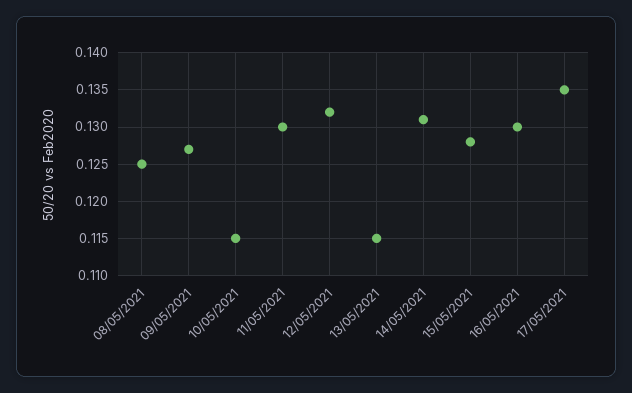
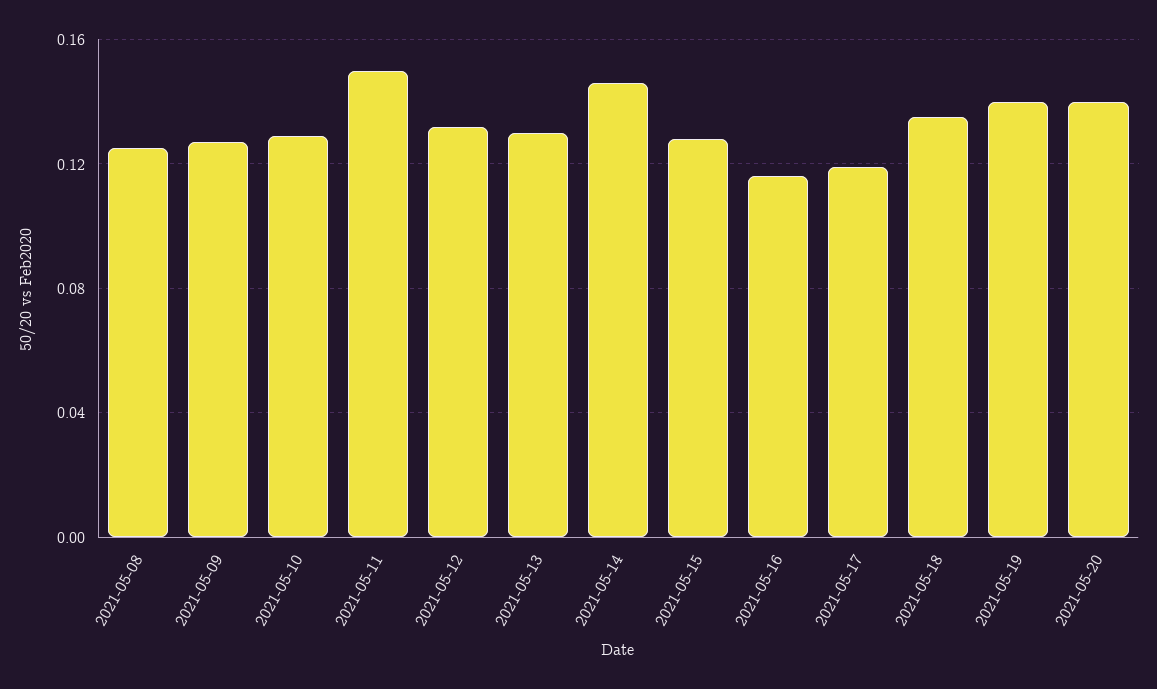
10/05/2021: 0.115 -> 0.13
11/05/2021: 0.13 -> 0.15
13/05/2021: 0.115 -> 0.13
14/05/2021: 0.131 -> 0.145
16/05/2021: 0.13 -> 0.115
17/05/2021: 0.135 -> 0.12
2021-05-18: none -> 0.135
2021-05-19: none -> 0.14
2021-05-20: none -> 0.14

